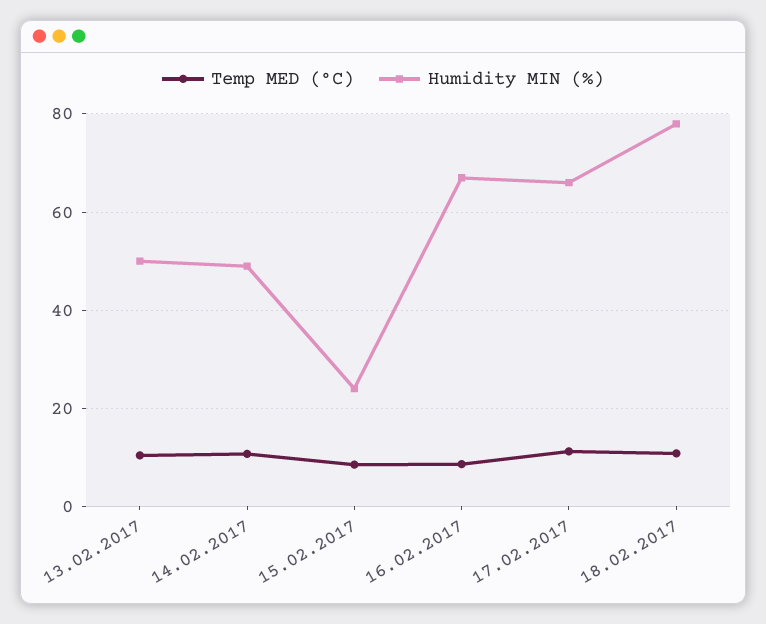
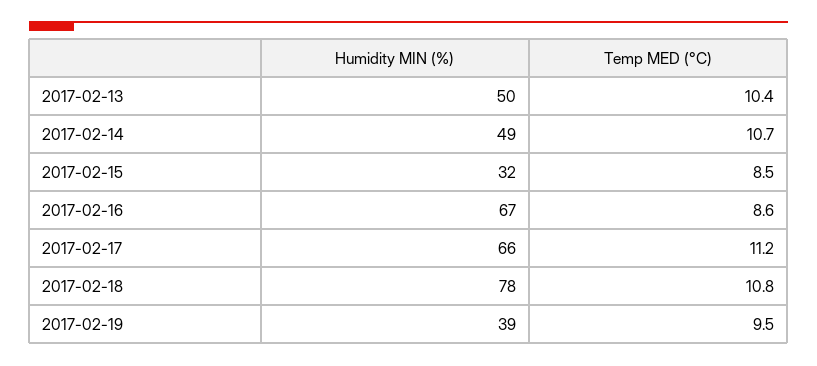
Humidity MIN (%), 15.02.2017: 24 -> 32
Humidity MIN (%), 2017-02-19: none -> 39
Temp MED (°C), 2017-02-19: none -> 9.5

